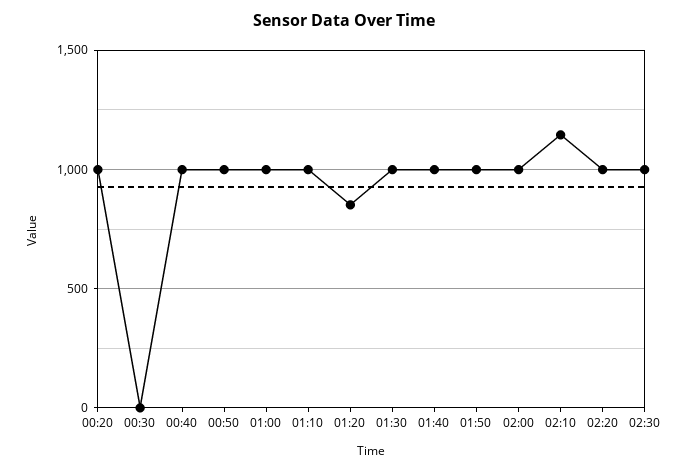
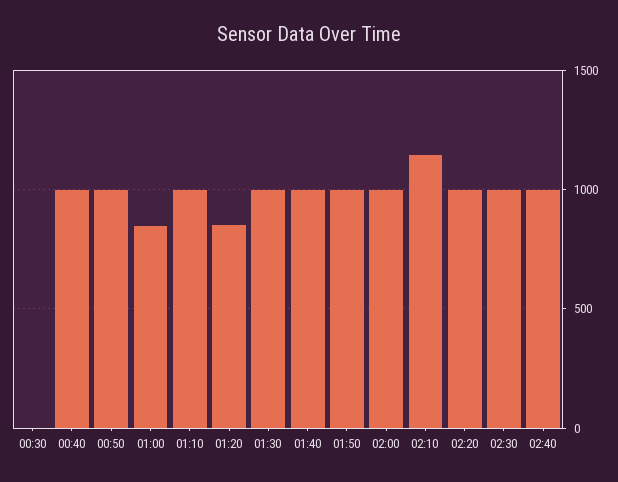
00:20: 1000 -> none
01:00: 1000 -> 850
02:40: none -> 1000

